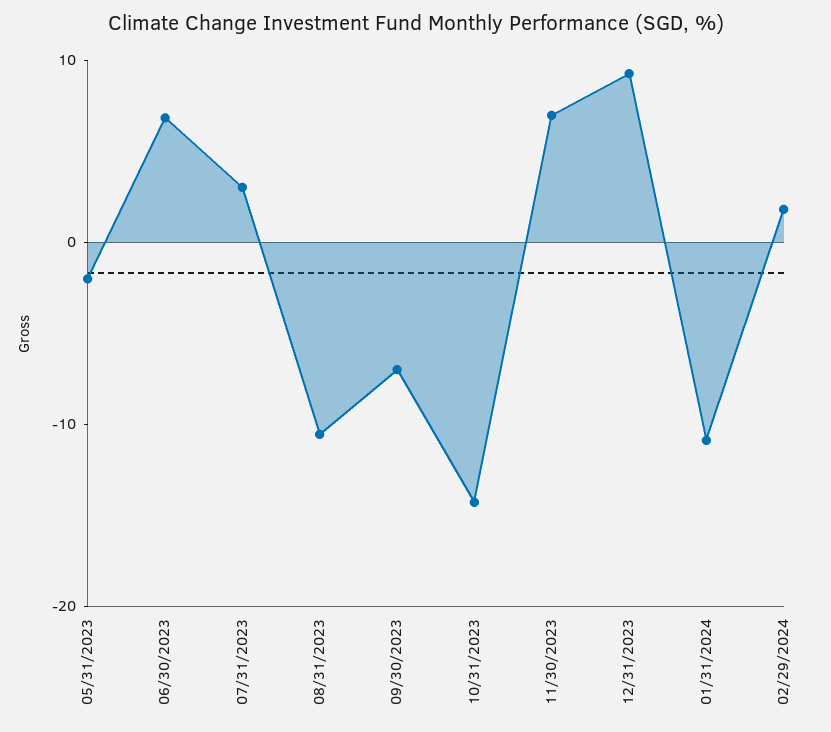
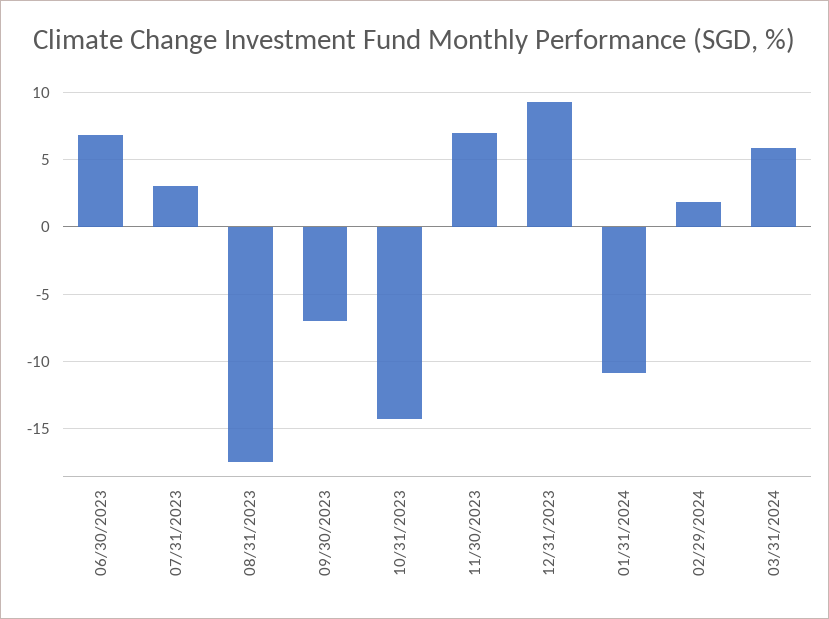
05/31/2023: -2 -> none
08/31/2023: -10 -> -17.5
03/31/2024: none -> 6

